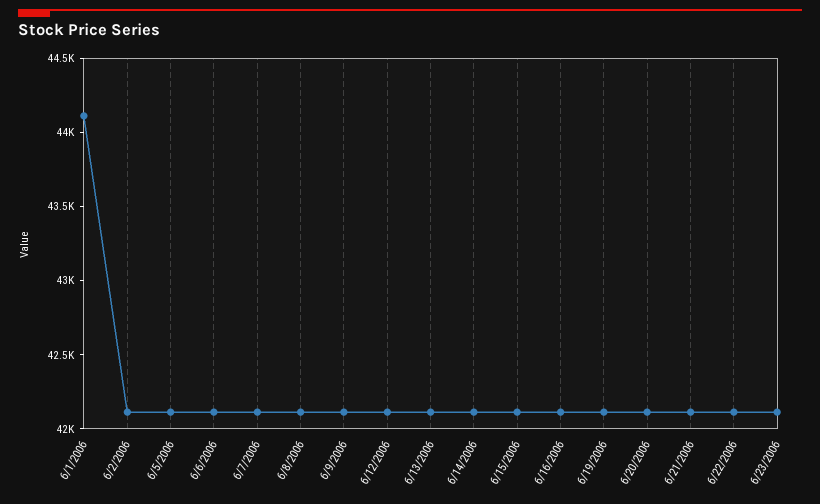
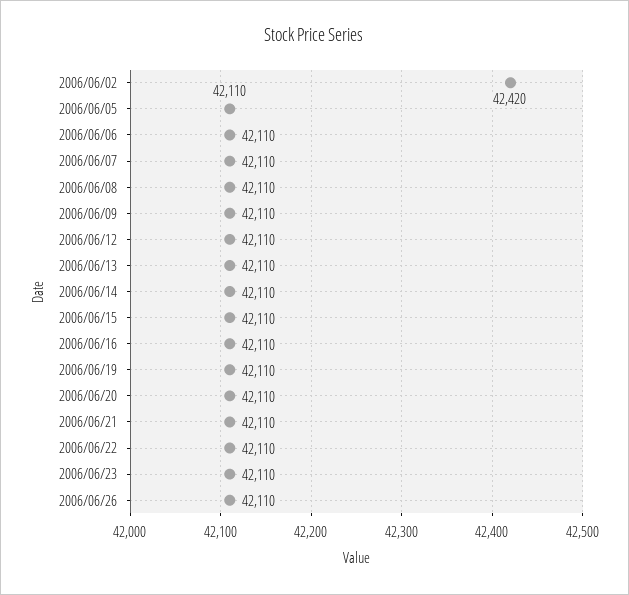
6/1/2006: 44100 -> none
6/2/2006: 42100 -> 42420
2006/06/26: none -> 42110

